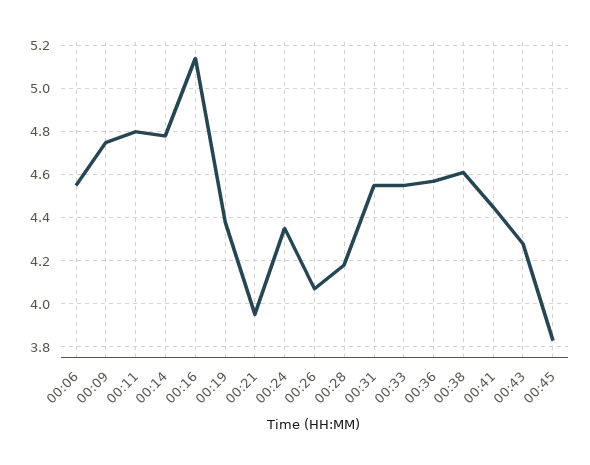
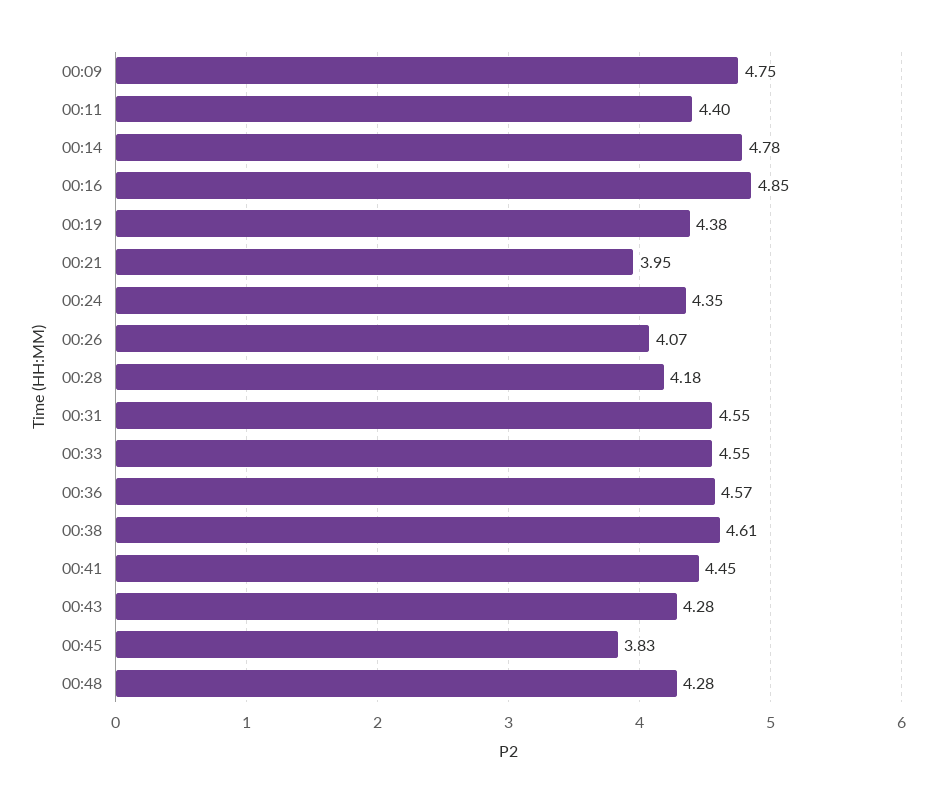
00:06: 4.55 -> none
00:11: 4.8 -> 4.4
00:16: 5.15 -> 4.85
00:48: none -> 4.28

